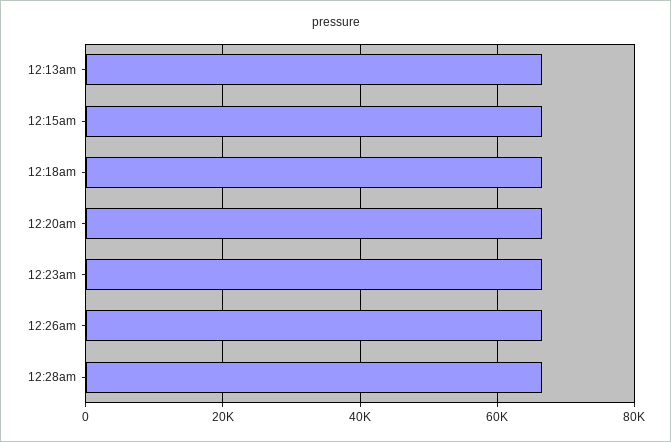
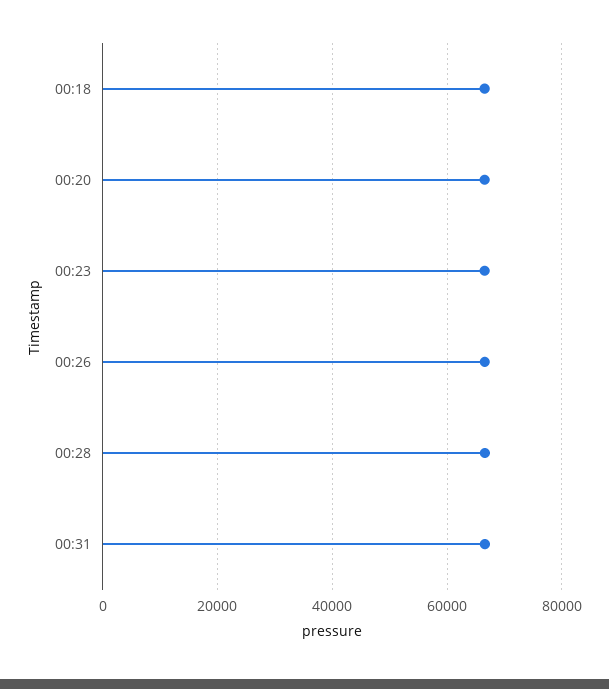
12:13am: 66000 -> none
12:15am: 66000 -> none
00:31: none -> 66000

